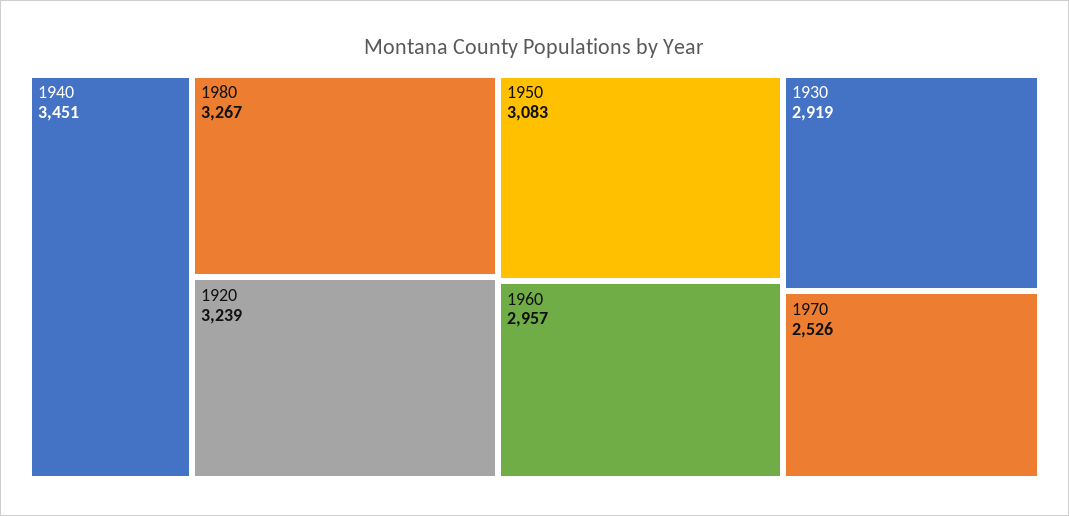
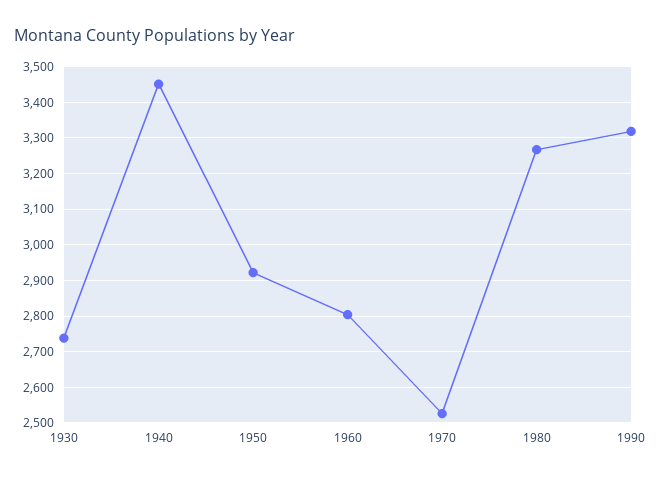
1920: 3239 -> none
1950: 3083 -> 2920
1960: 2957 -> 2800
1930: 2919 -> 2740
1990: none -> 3320

